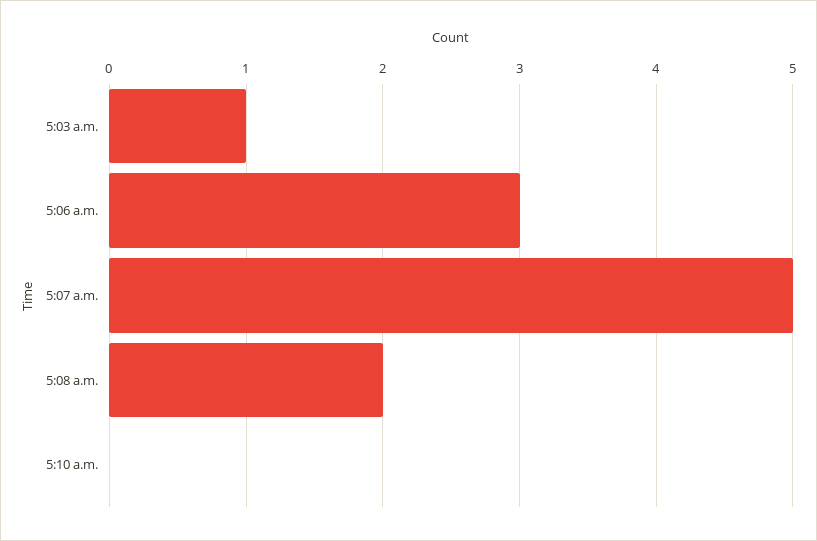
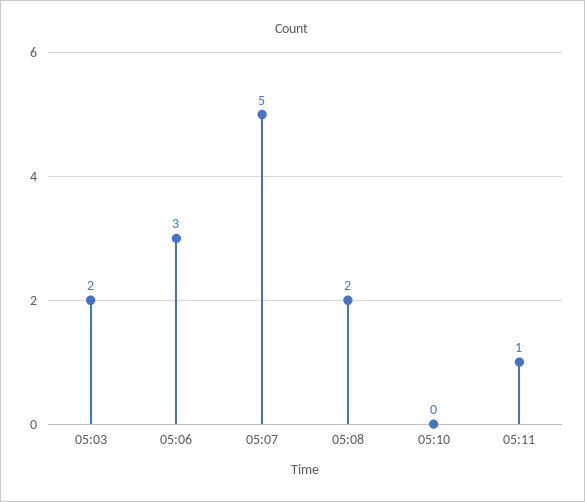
5:03 a.m.: 1 -> 2
05:11: none -> 1

